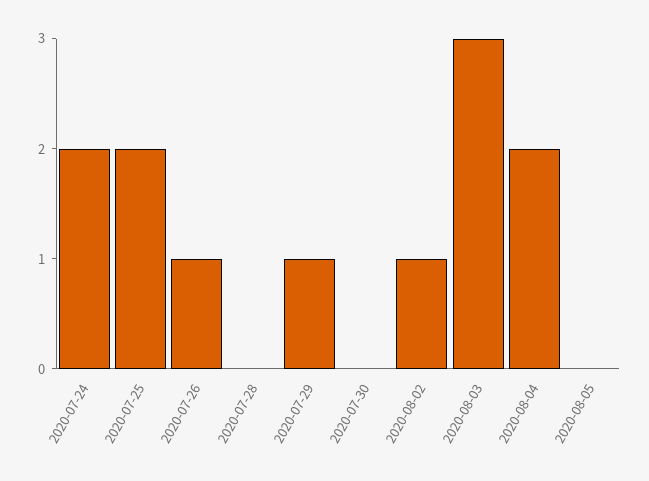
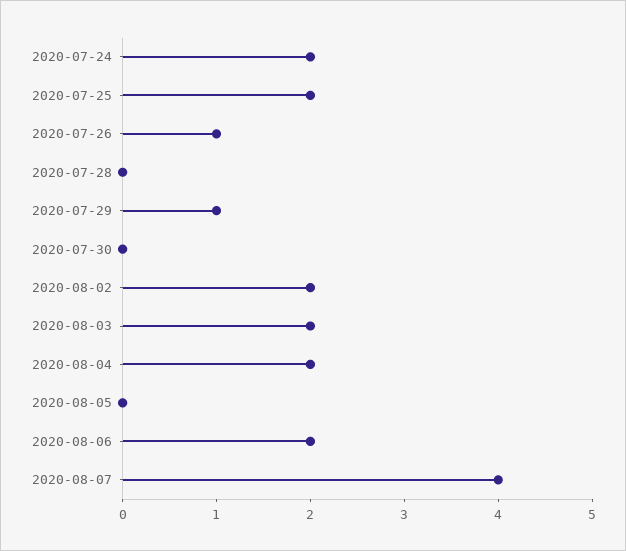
2020-08-02: 1 -> 2
2020-08-03: 3 -> 2
2020-08-06: none -> 2
2020-08-07: none -> 4

